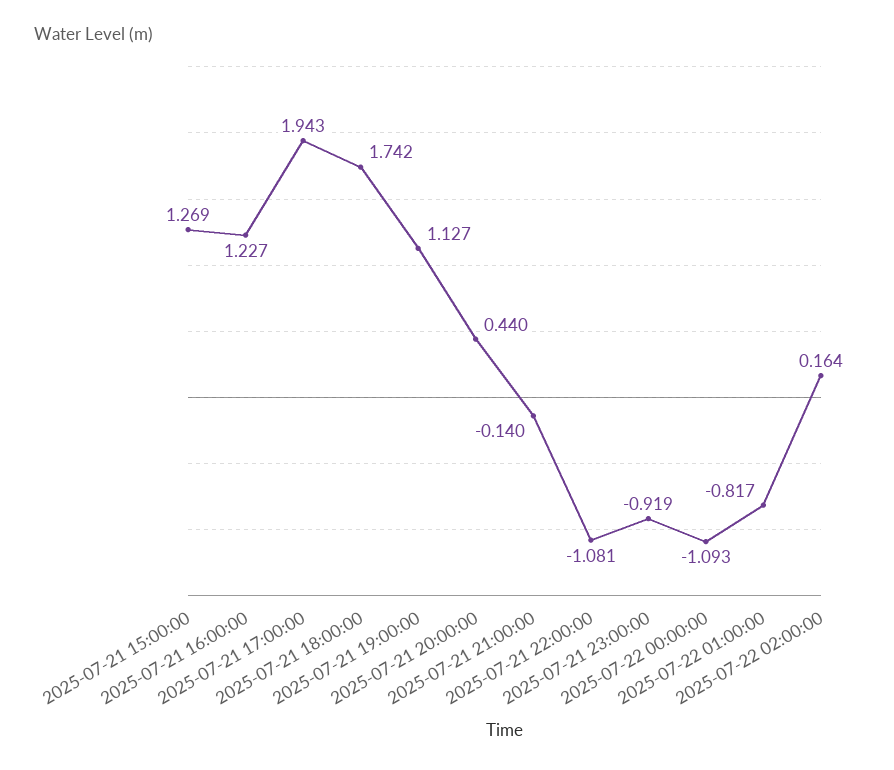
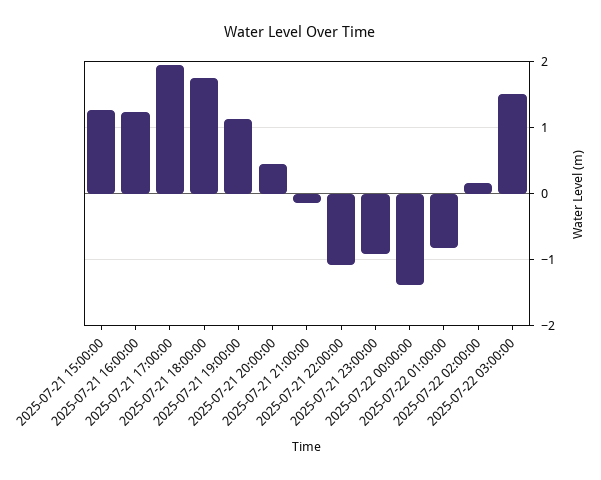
2025-07-22 00:00:00: -1.093 -> -1.4
2025-07-22 03:00:00: none -> 1.5

